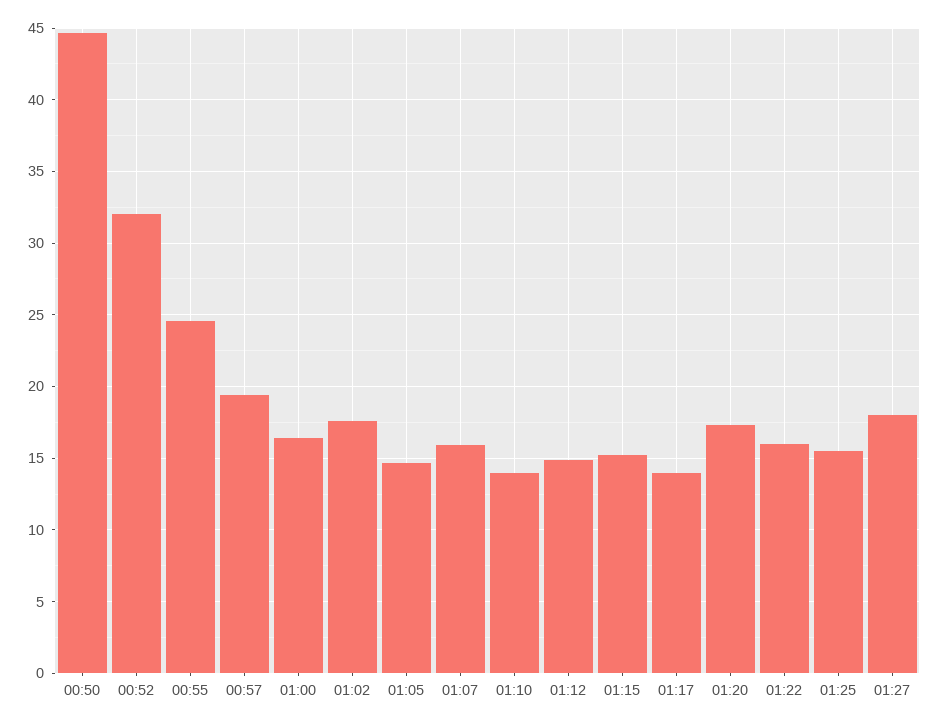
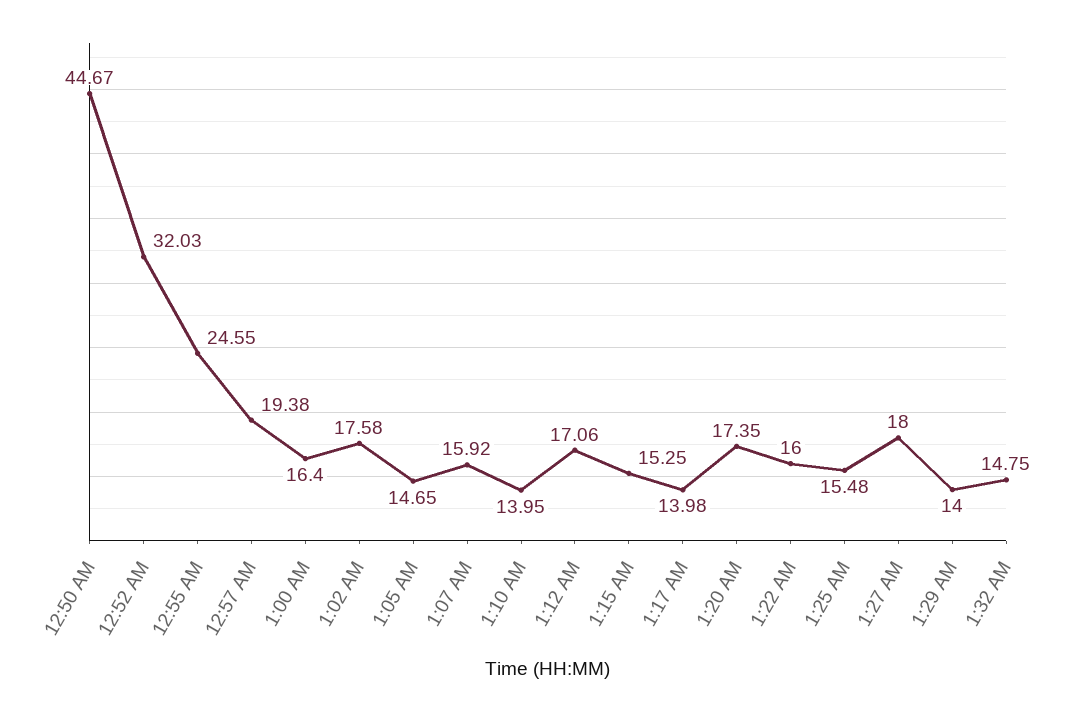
01:12: 15 -> 17.06
1:29 AM: none -> 14
1:32 AM: none -> 14.75

